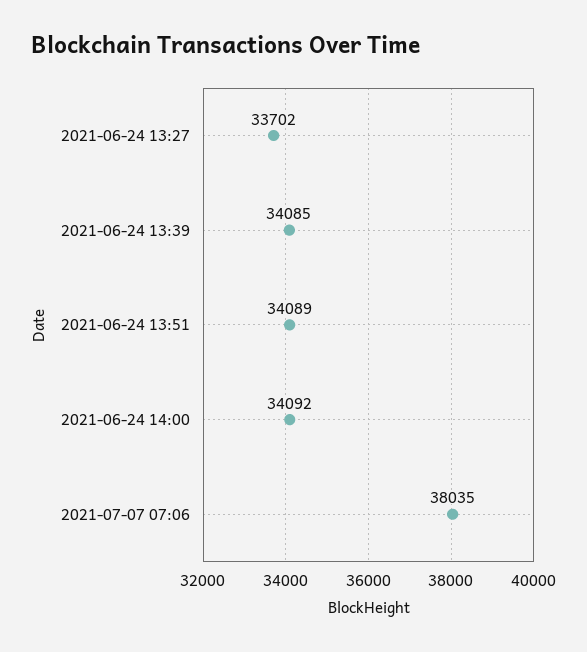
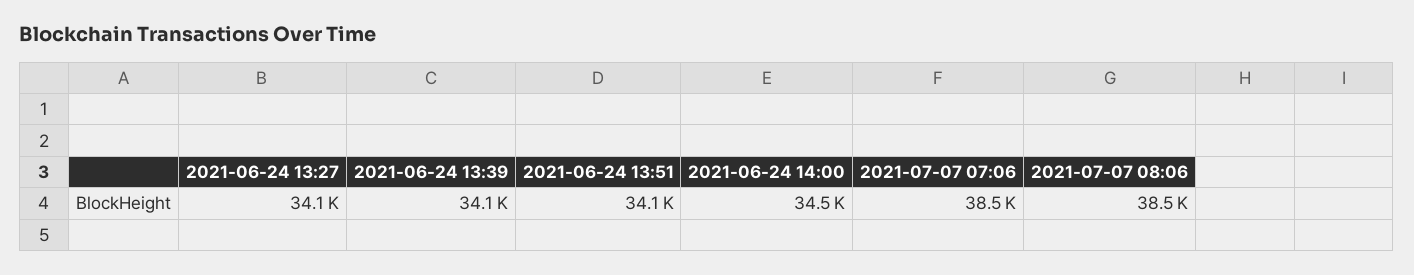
2021-06-24 13:27: 33702 -> 34100
2021-06-24 14:00: 34092 -> 34500
2021-07-07 07:06: 38035 -> 38500
2021-07-07 08:06: none -> 38500

